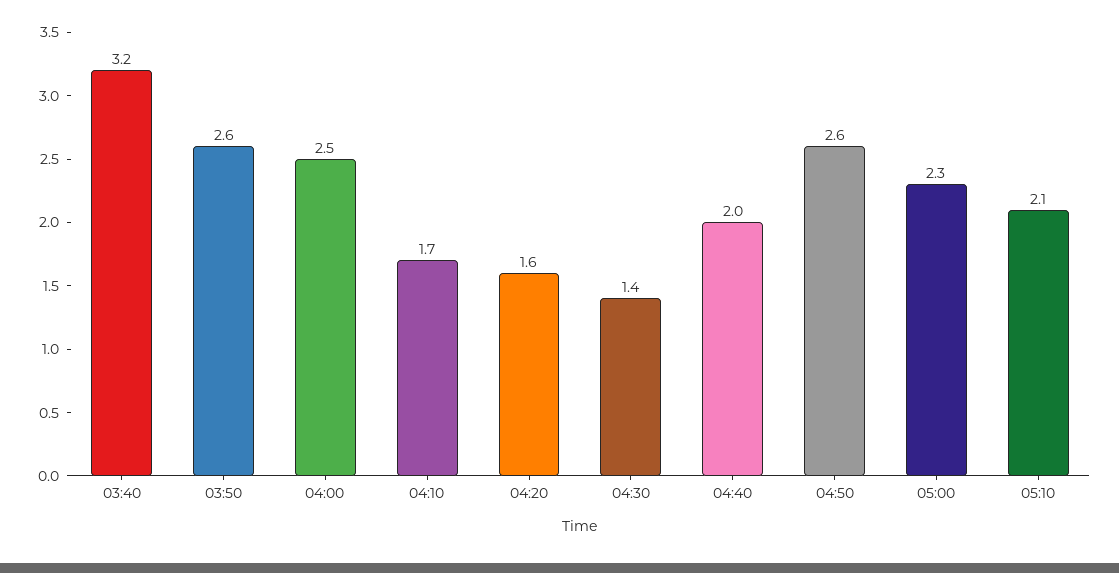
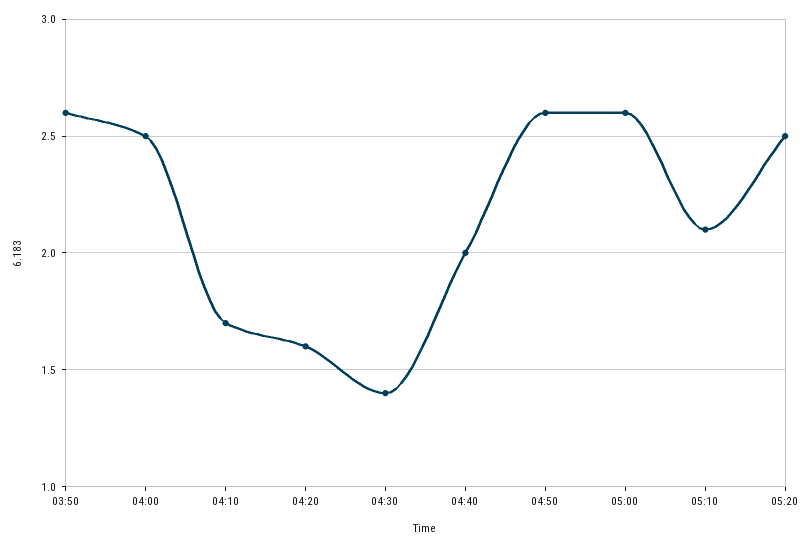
03:40: 3.2 -> none
05:00: 2.3 -> 2.6
05:20: none -> 2.5

